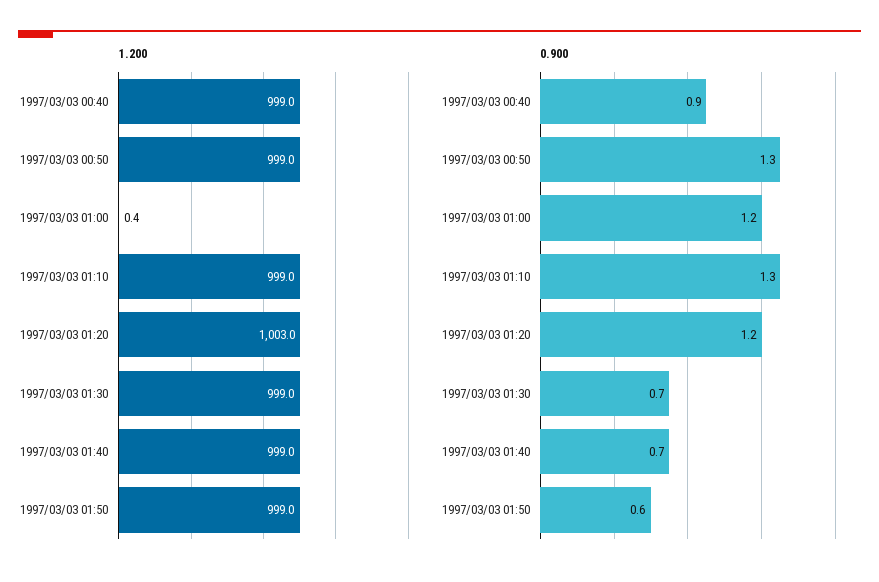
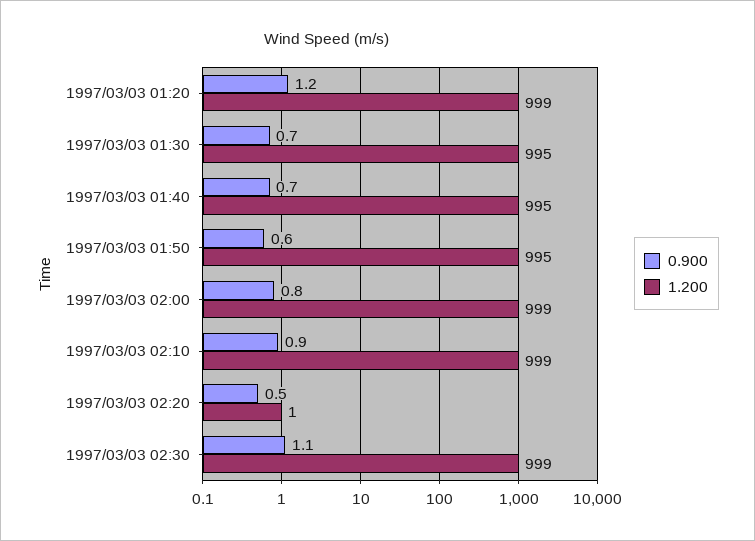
1.200, 1997/03/03 00:40: 999 -> none
1.200, 1997/03/03 00:50: 999 -> none
1.200, 1997/03/03 01:00: 0.4 -> none
1.200, 1997/03/03 01:10: 999 -> none
1.200, 1997/03/03 01:20: 1003 -> 999
1.200, 1997/03/03 01:30: 999 -> 995
1.200, 1997/03/03 01:40: 999 -> 995
1.200, 1997/03/03 01:50: 999 -> 995
0.900, 1997/03/03 00:40: 0.9 -> none
0.900, 1997/03/03 00:50: 1.3 -> none
0.900, 1997/03/03 01:00: 1.2 -> none
0.900, 1997/03/03 01:10: 1.3 -> none
0.900, 1997/03/03 02:00: none -> 0.8
1.200, 1997/03/03 02:00: none -> 999
0.900, 1997/03/03 02:10: none -> 0.9
1.200, 1997/03/03 02:10: none -> 999
0.900, 1997/03/03 02:20: none -> 0.5
1.200, 1997/03/03 02:20: none -> 1
0.900, 1997/03/03 02:30: none -> 1.1
1.200, 1997/03/03 02:30: none -> 999

